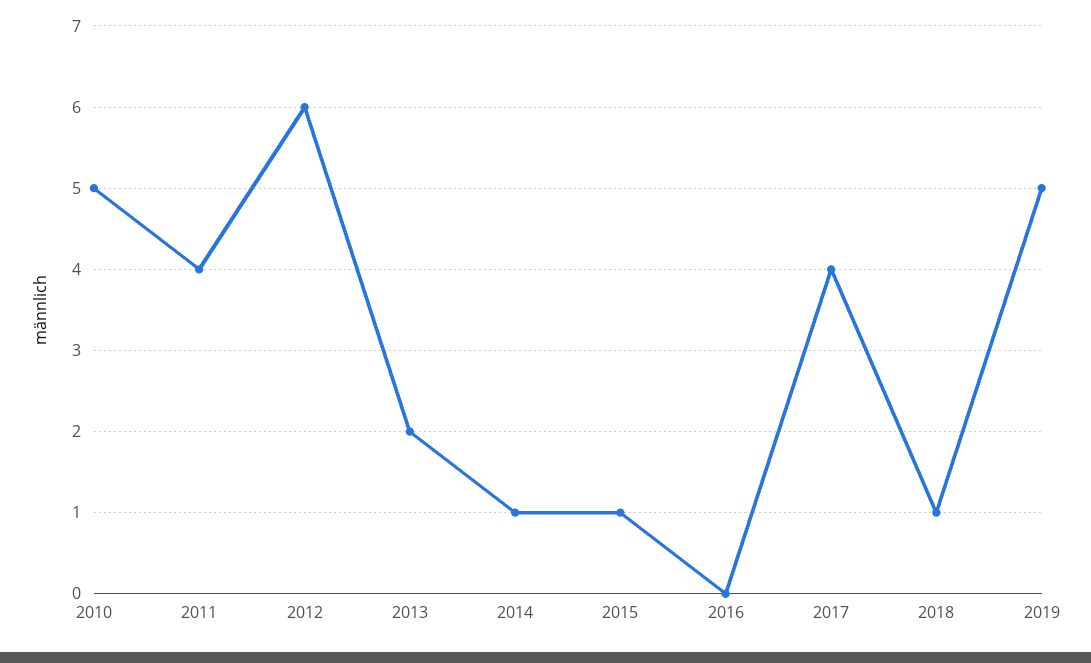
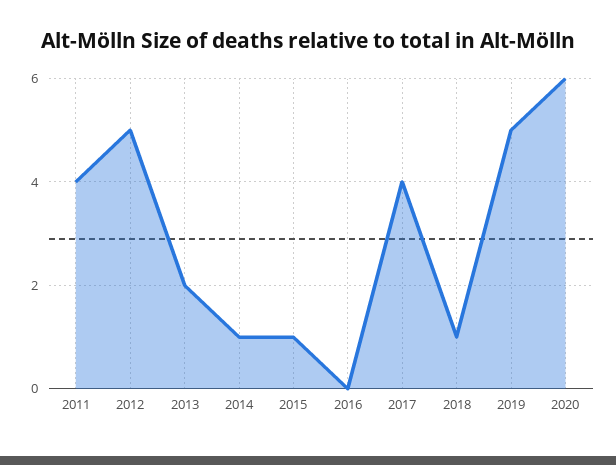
2010: 5 -> none
2012: 6 -> 5
2020: none -> 6

